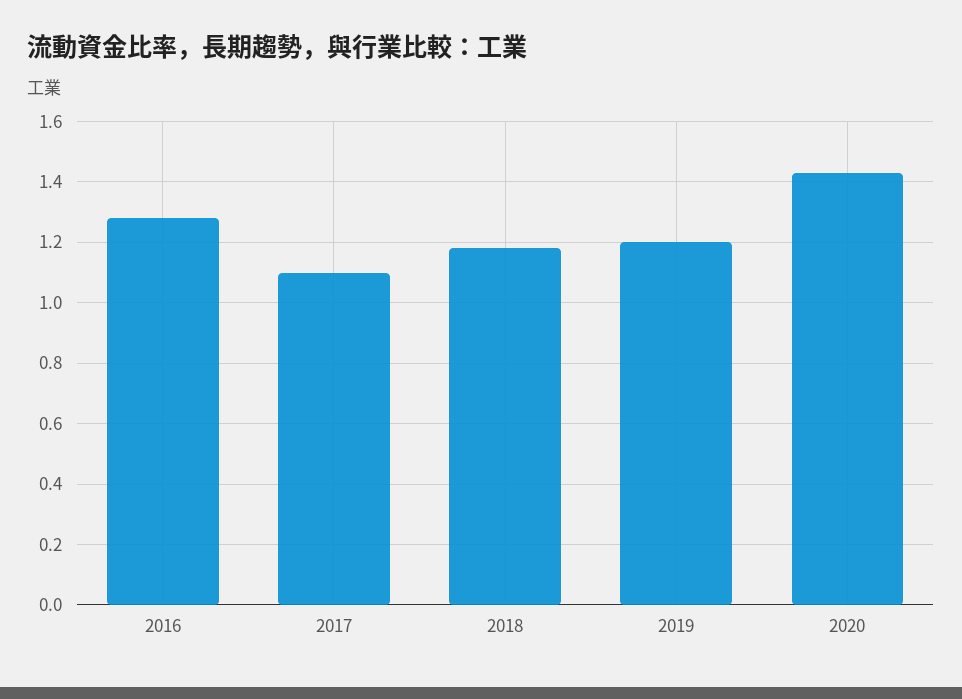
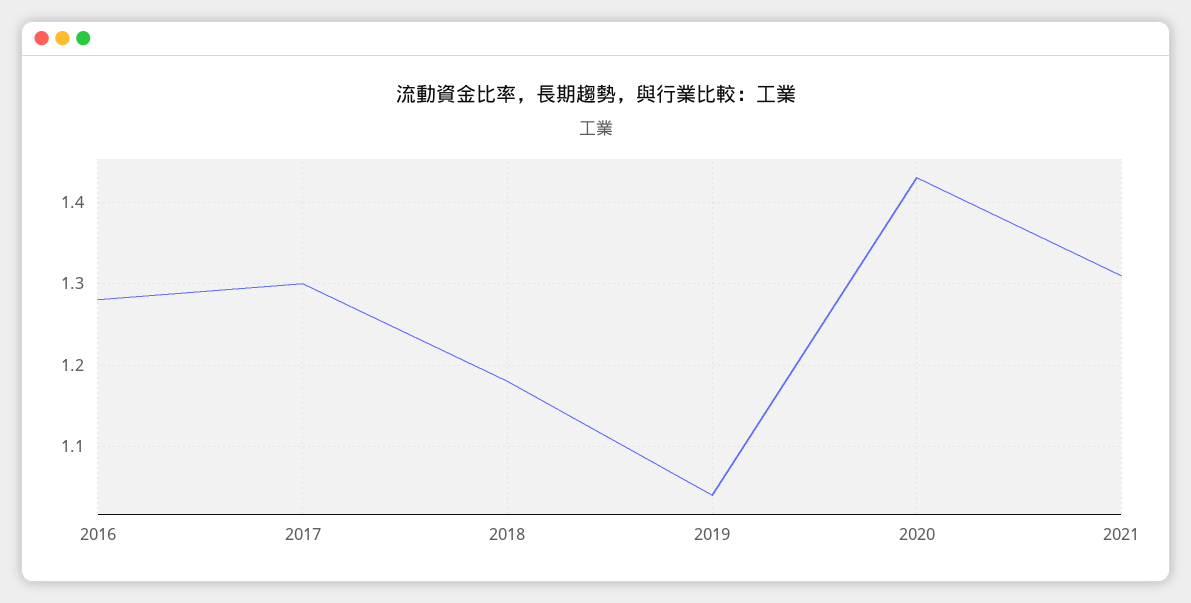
2017: 1.1 -> 1.3
2019: 1.2 -> 1.04
2021: none -> 1.31

